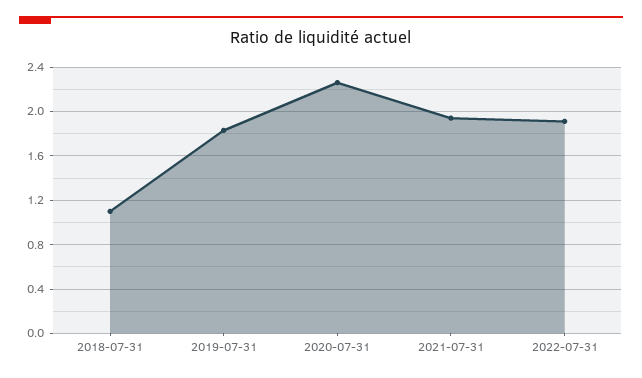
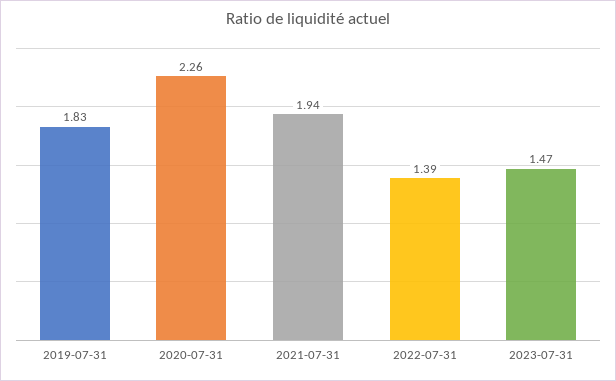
2018-07-31: 1.1 -> none
2022-07-31: 1.9 -> 1.39
2023-07-31: none -> 1.47

